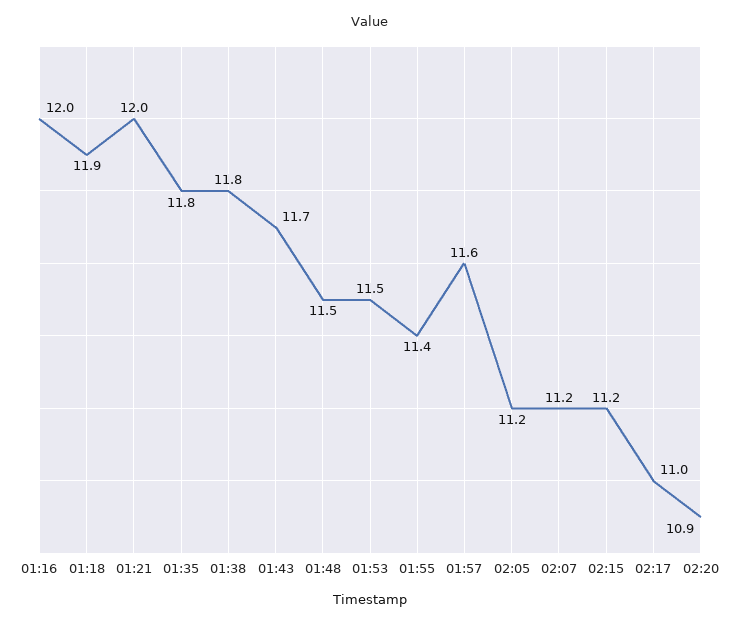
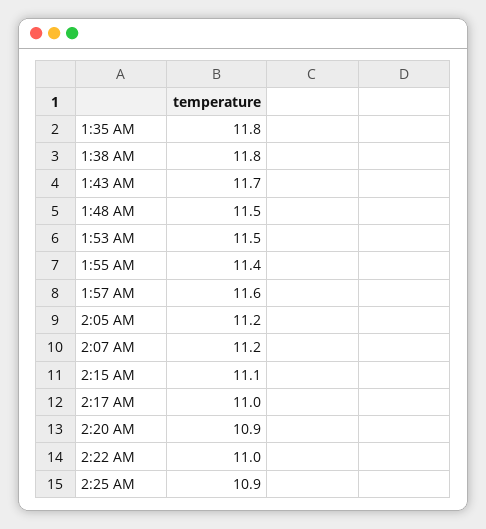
01:16: 12 -> none
01:18: 11.9 -> none
01:21: 12 -> none
02:15: 11.2 -> 11.1
2:22 AM: none -> 11
2:25 AM: none -> 10.9

